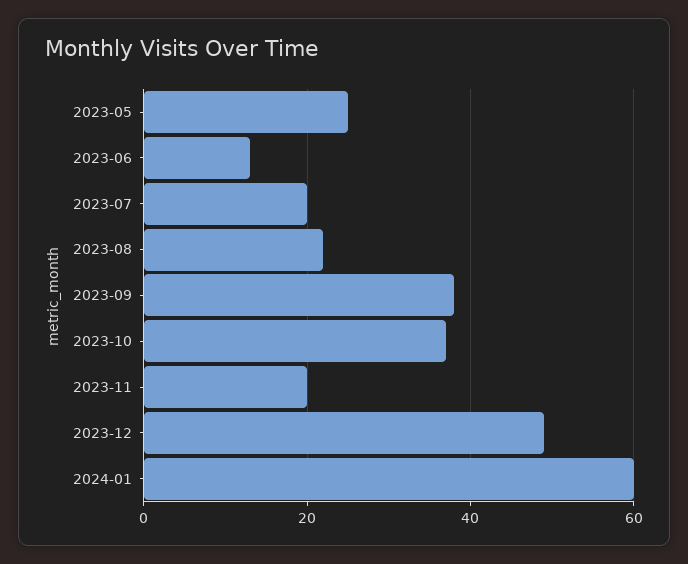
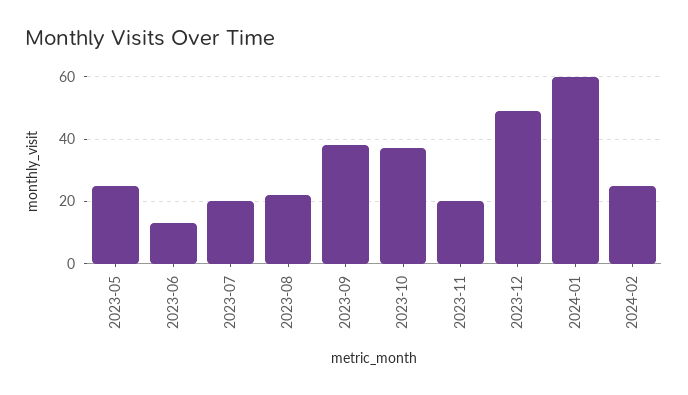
2024-02: none -> 25

